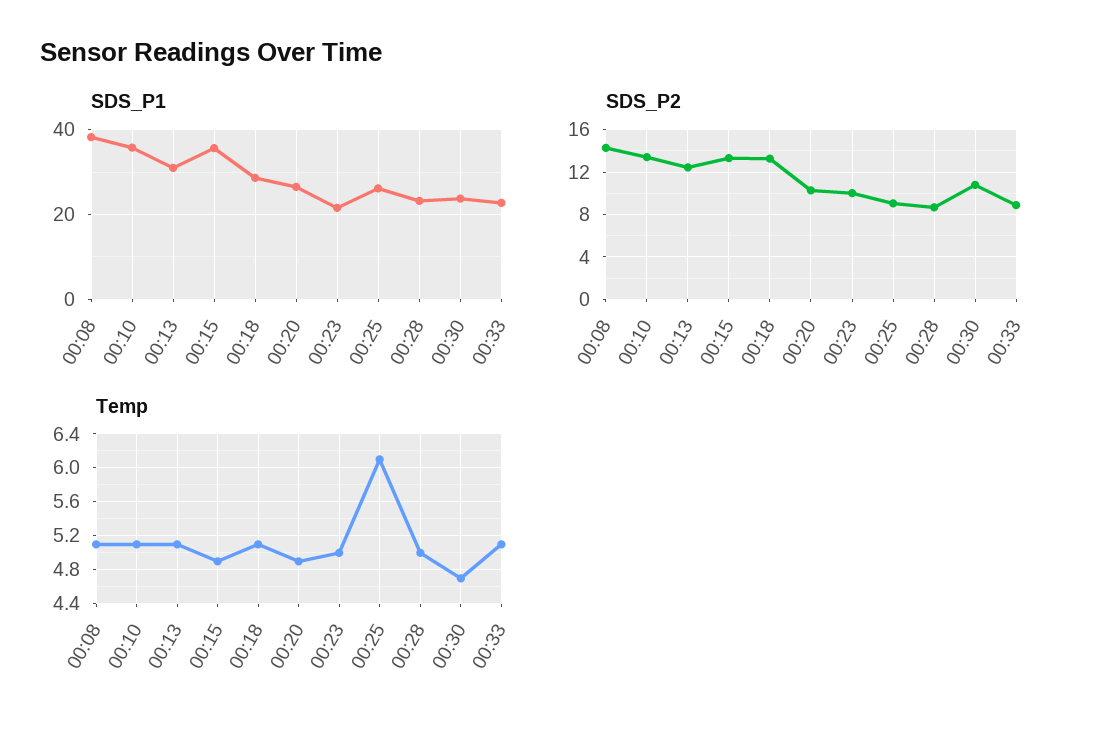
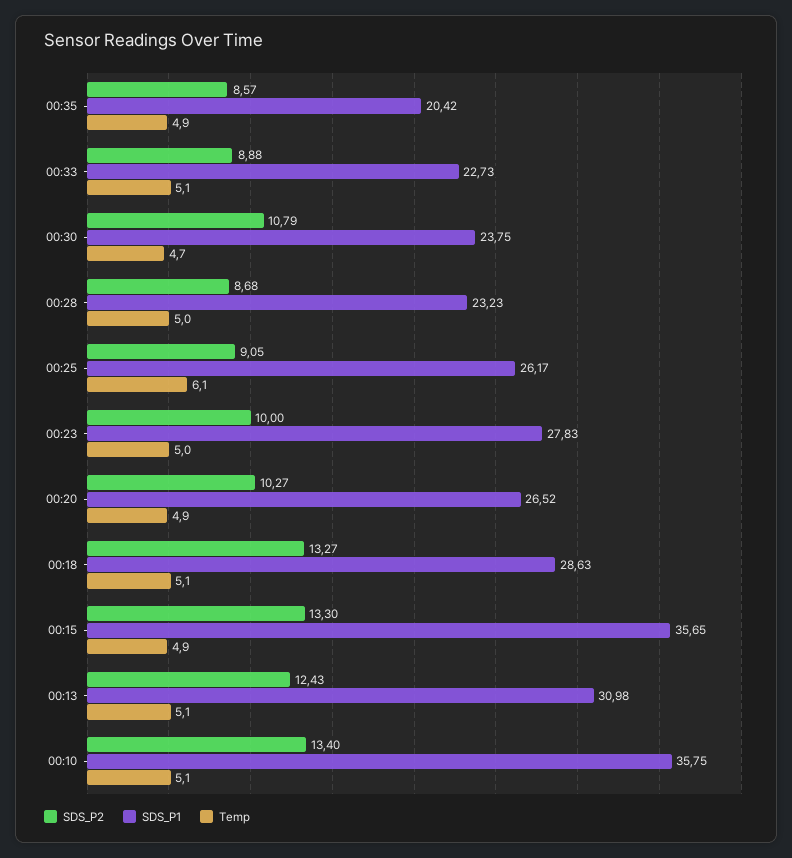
SDS_P1, 00:08: 38 -> none
SDS_P1, 00:23: 22 -> 27.83
SDS_P2, 00:08: 14 -> none
Temp, 00:08: 5.1 -> none
SDS_P2, 00:35: none -> 8.57
SDS_P1, 00:35: none -> 20.42
Temp, 00:35: none -> 4.9

